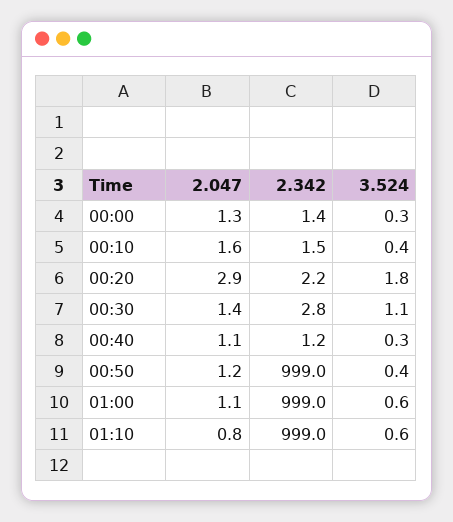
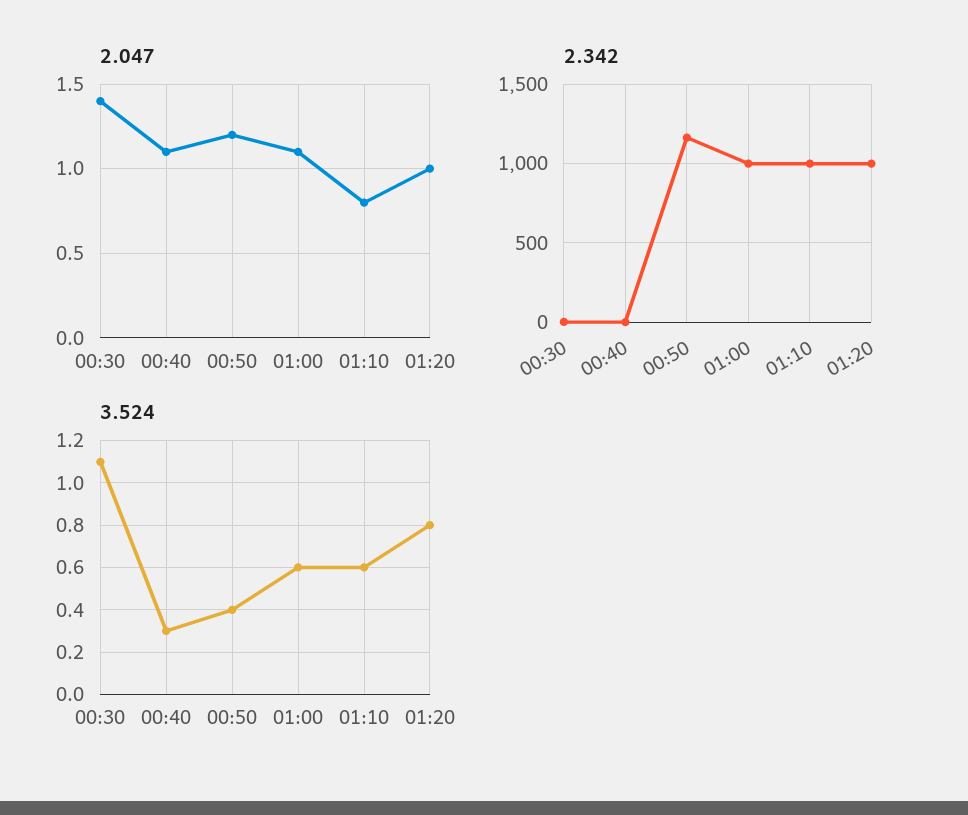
2.047, 00:00: 1.3 -> none
2.342, 00:00: 1.4 -> none
3.524, 00:00: 0.3 -> none
2.047, 00:10: 1.6 -> none
2.342, 00:10: 1.5 -> none
3.524, 00:10: 0.4 -> none
2.047, 00:20: 2.9 -> none
2.342, 00:20: 2.2 -> none
3.524, 00:20: 1.8 -> none
2.342, 00:50: 999 -> 1150
2.047, 01:20: none -> 1
2.342, 01:20: none -> 1000
3.524, 01:20: none -> 0.8

